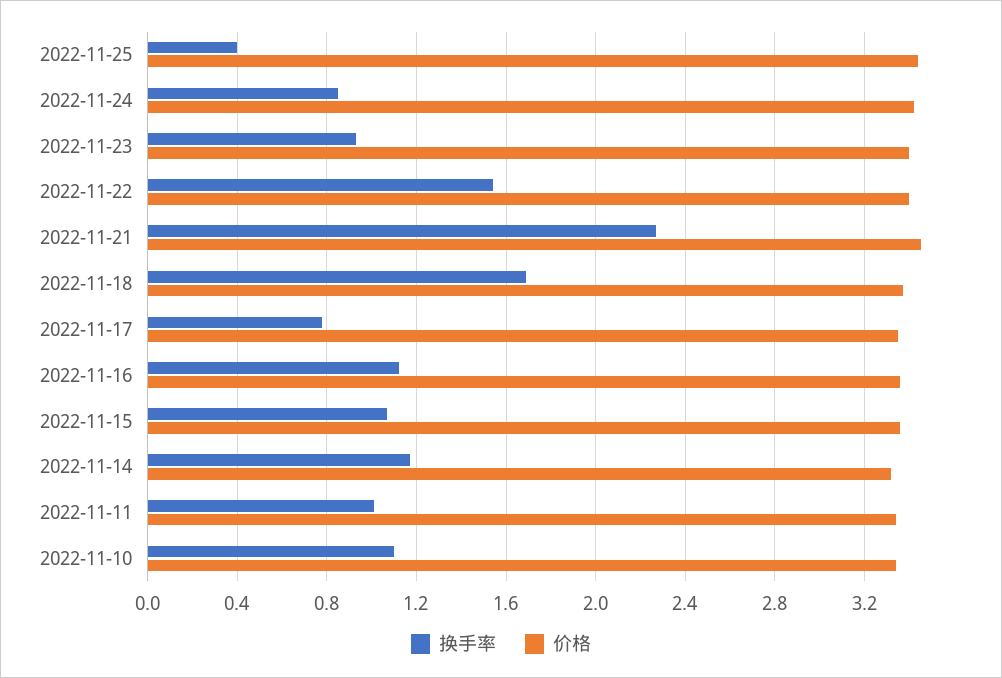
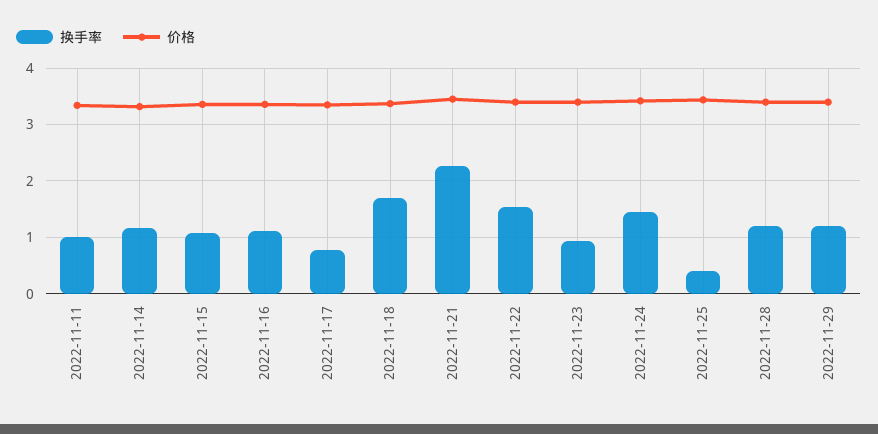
换手率, 2022-11-24: 0.85 -> 1.4
换手率, 2022-11-10: 1.1 -> none
价格, 2022-11-10: 3.35 -> none
换手率, 2022-11-28: none -> 1.2
价格, 2022-11-28: none -> 3.4
换手率, 2022-11-29: none -> 1.2
价格, 2022-11-29: none -> 3.4

